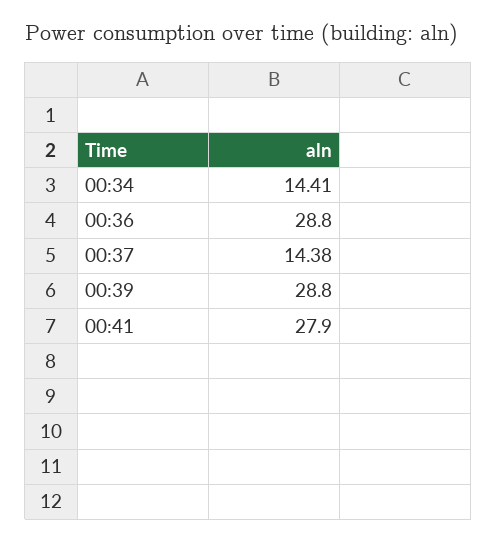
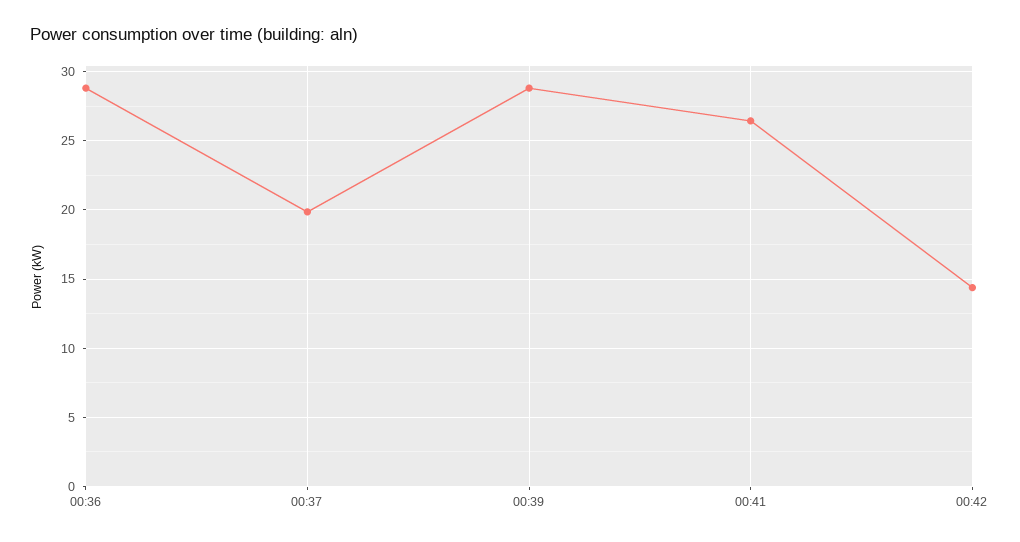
00:34: 14.41 -> none
00:37: 14.38 -> 20
00:41: 27.9 -> 26.5
00:42: none -> 14.5

